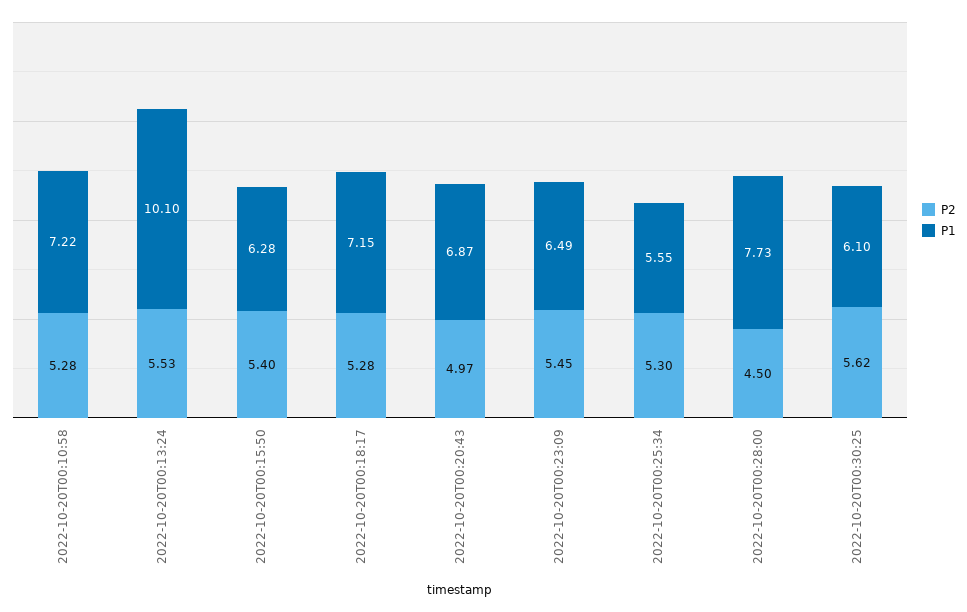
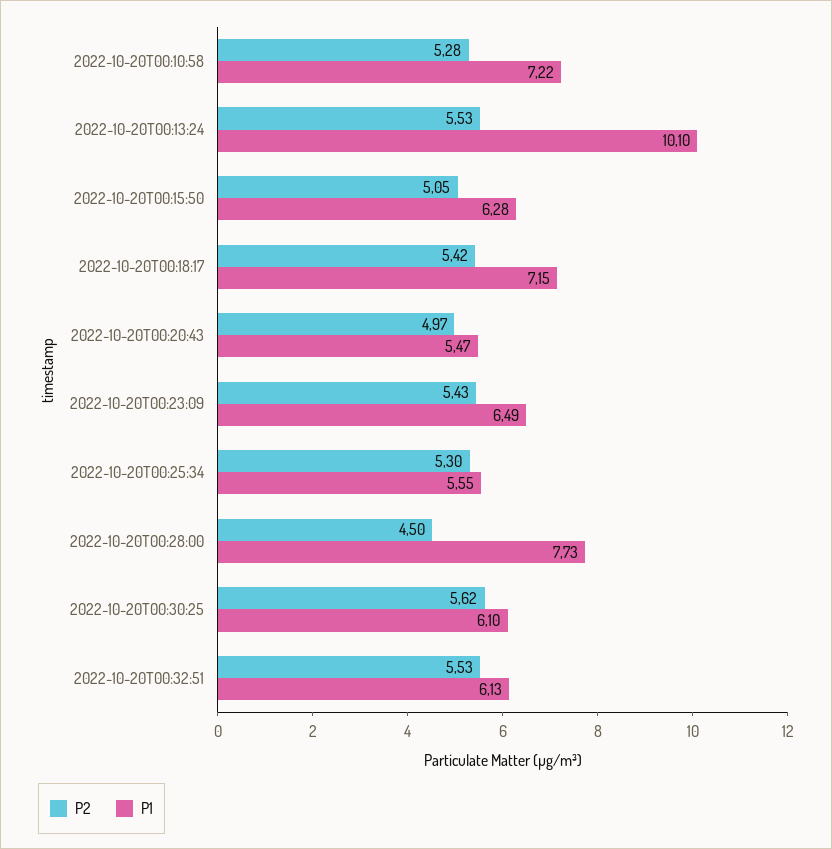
P2, 2022-10-20T00:15:50: 5.4 -> 5.05
P2, 2022-10-20T00:18:17: 5.28 -> 5.42
P1, 2022-10-20T00:20:43: 6.87 -> 5.47
P2, 2022-10-20T00:23:09: 5.45 -> 5.43
P2, 2022-10-20T00:32:51: none -> 5.53
P1, 2022-10-20T00:32:51: none -> 6.13

